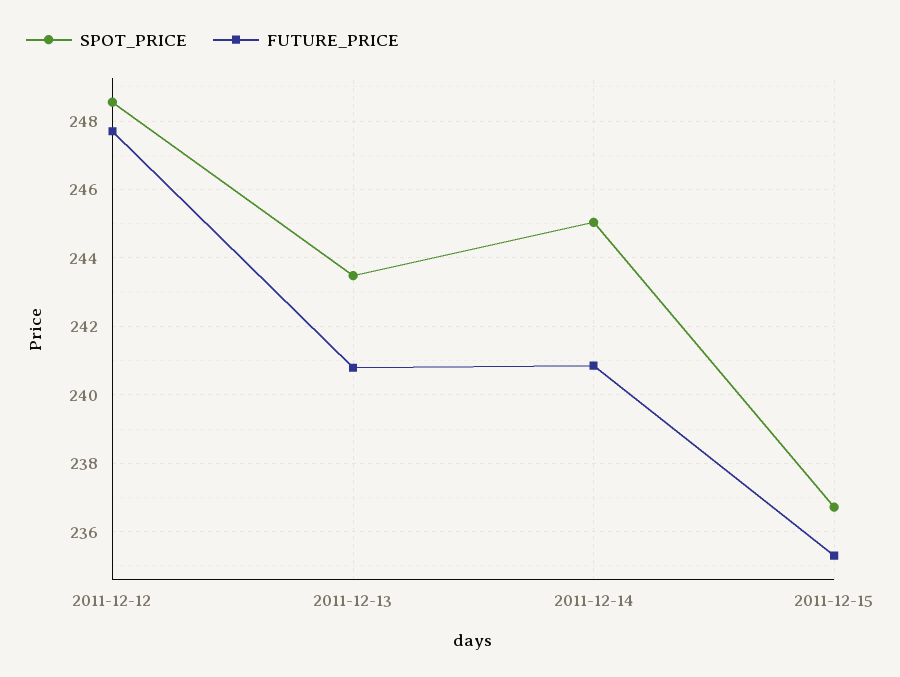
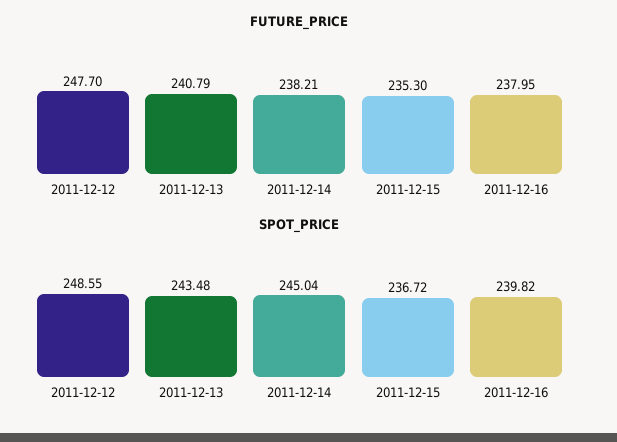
FUTURE_PRICE, 2011-12-14: 240.8 -> 238.21
FUTURE_PRICE, 2011-12-16: none -> 237.95
SPOT_PRICE, 2011-12-16: none -> 239.82

